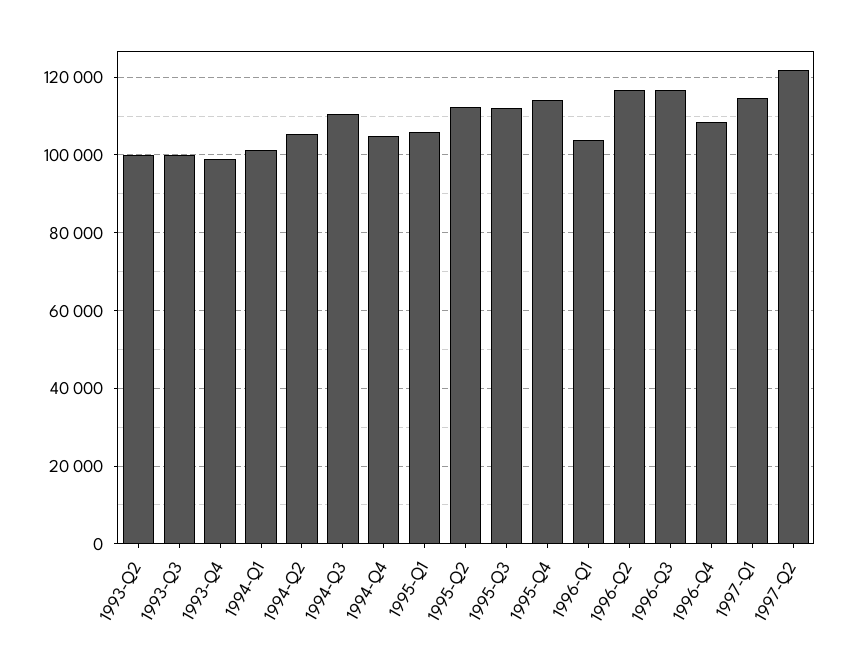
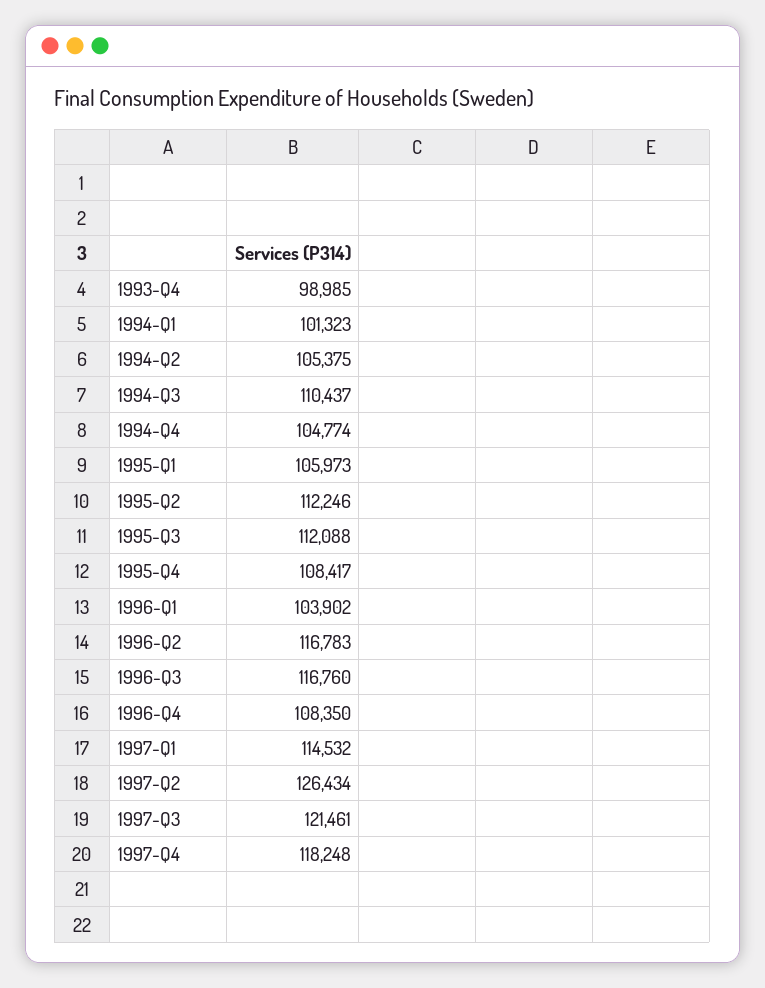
1993-Q2: 100000 -> none
1993-Q3: 100000 -> none
1995-Q4: 114000 -> 108417
1997-Q2: 122000 -> 126434
1997-Q3: none -> 121461
1997-Q4: none -> 118248

